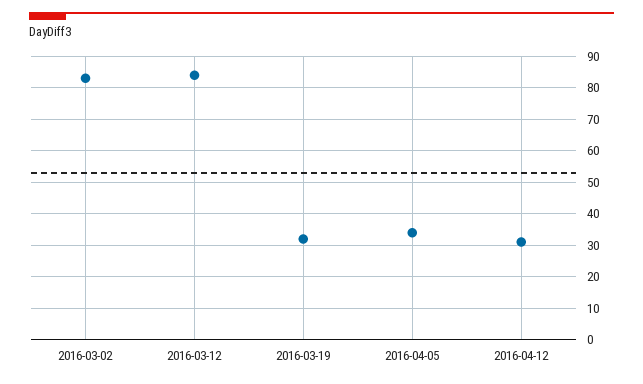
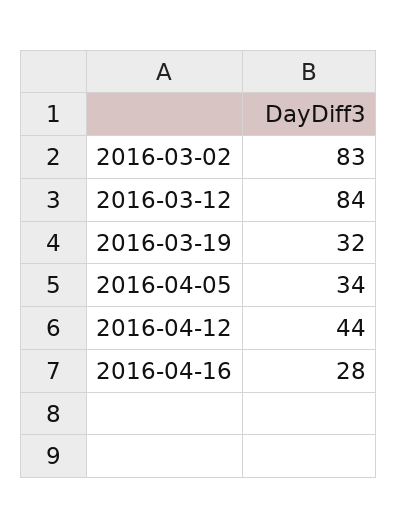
2016-04-12: 30 -> 44
2016-04-16: none -> 28

